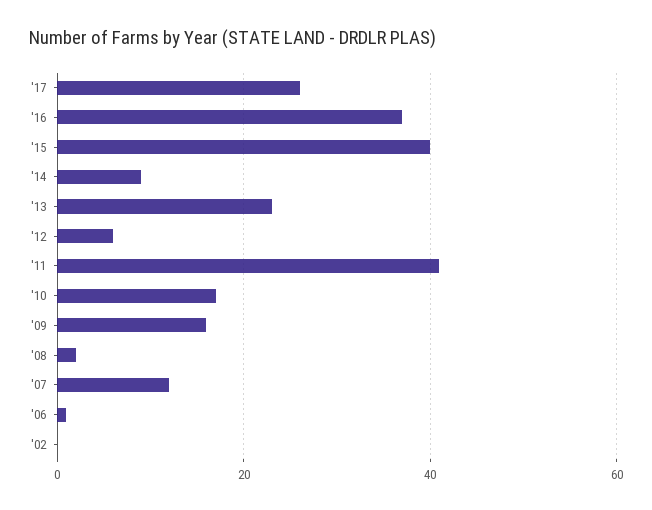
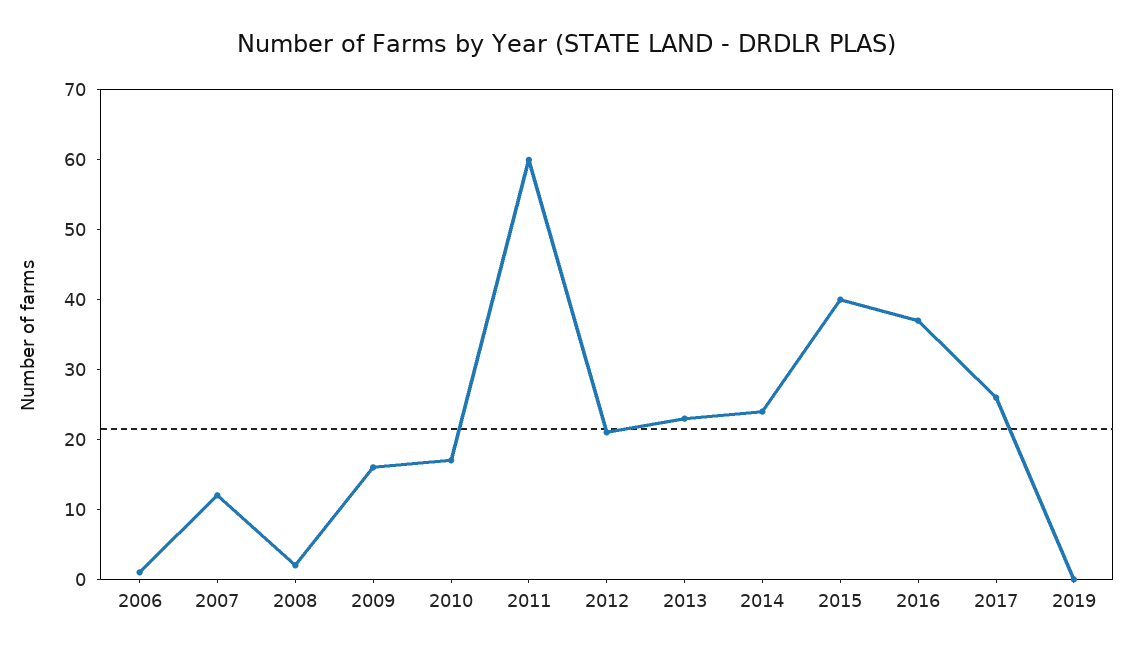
'14: 10 -> 25
'12: 5 -> 20
'11: 40 -> 60
'02: 0 -> none
2019: none -> 0

